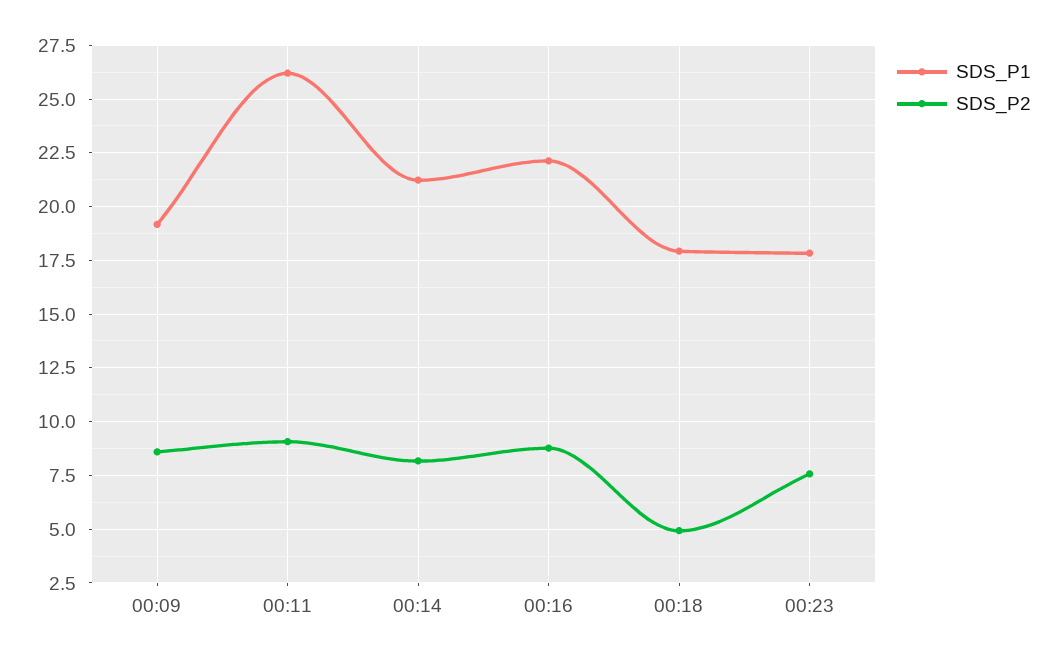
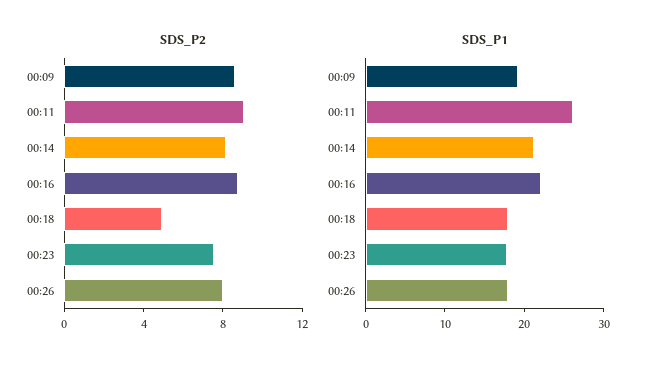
SDS_P2, 00:26: none -> 8
SDS_P1, 00:26: none -> 18

